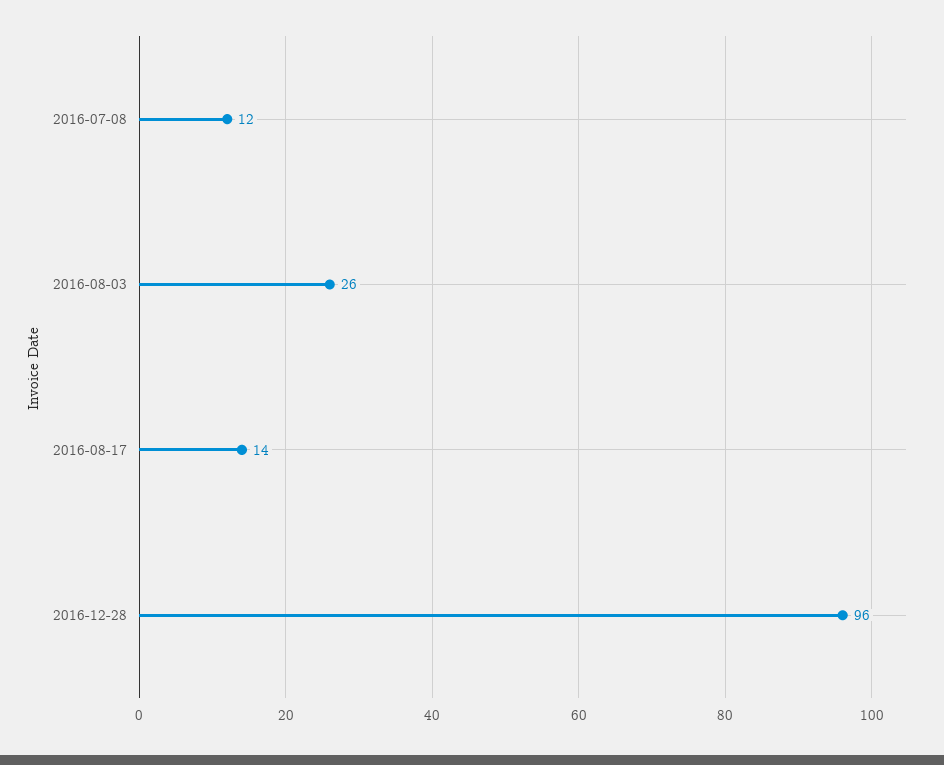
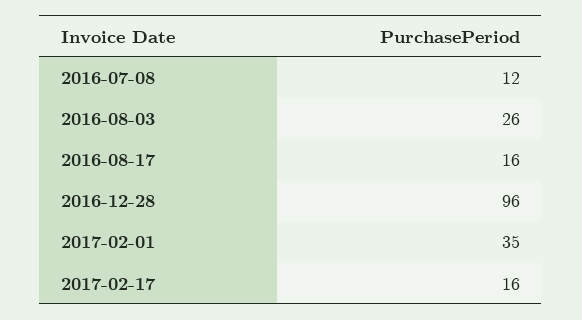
2016-08-17: 14 -> 16
2017-02-01: none -> 35
2017-02-17: none -> 16

